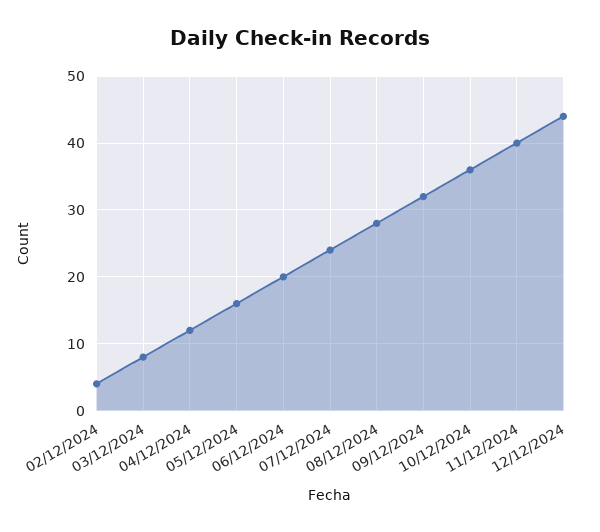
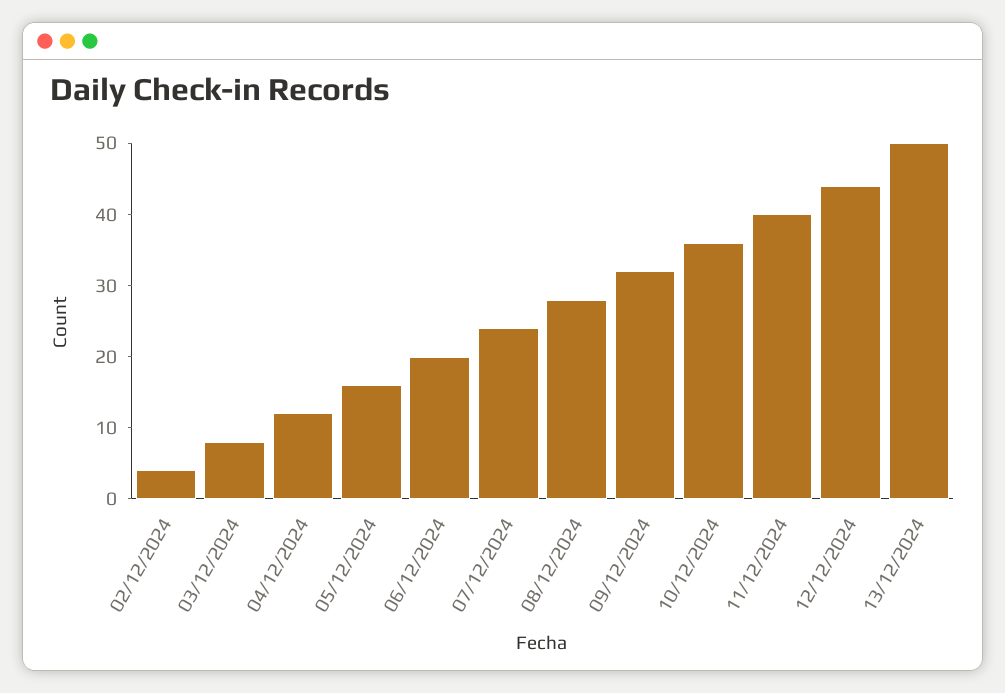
13/12/2024: none -> 50

